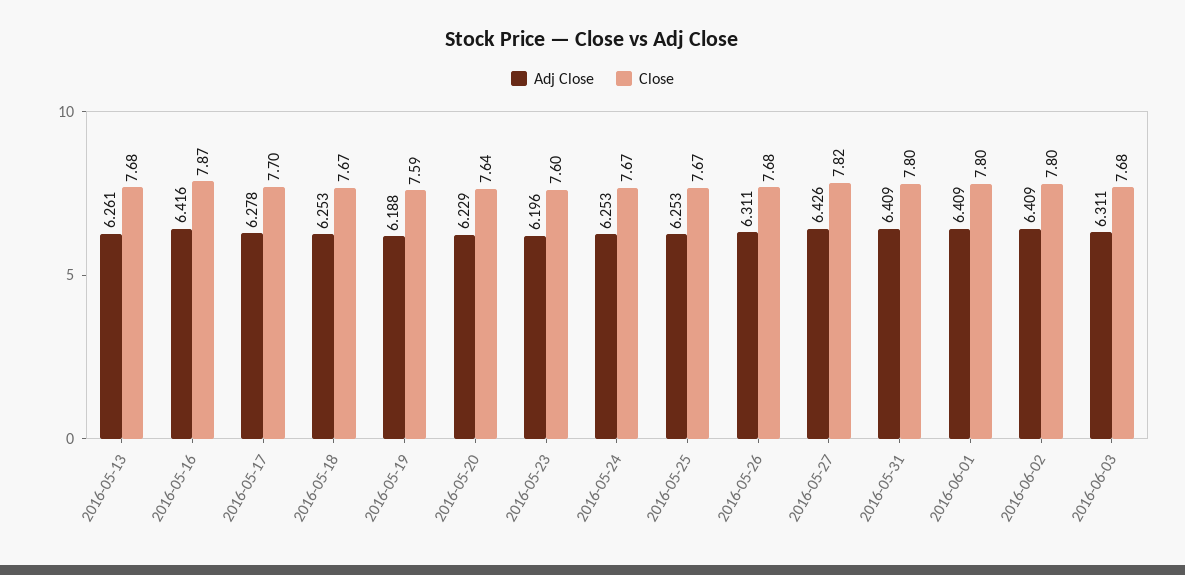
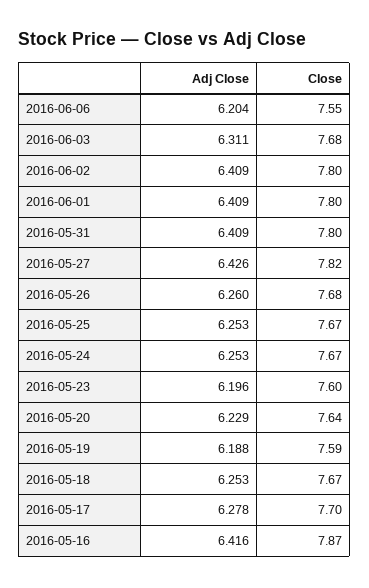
Adj Close, 2016-05-13: 6.261 -> none
Close, 2016-05-13: 7.68 -> none
Adj Close, 2016-05-26: 6.311 -> 6.26
Adj Close, 2016-06-06: none -> 6.204
Close, 2016-06-06: none -> 7.55

